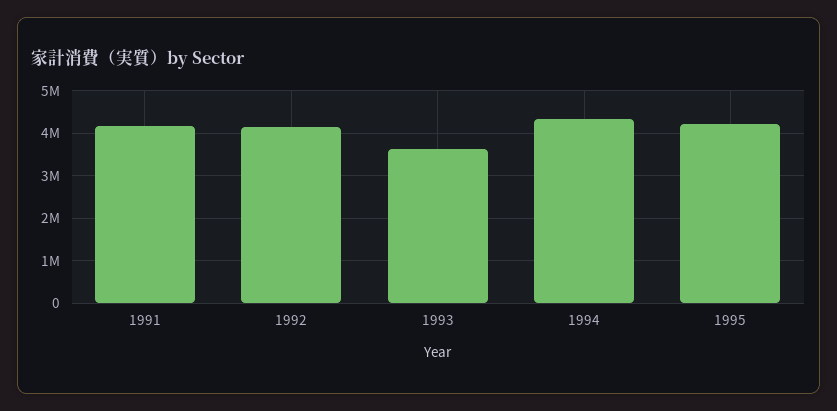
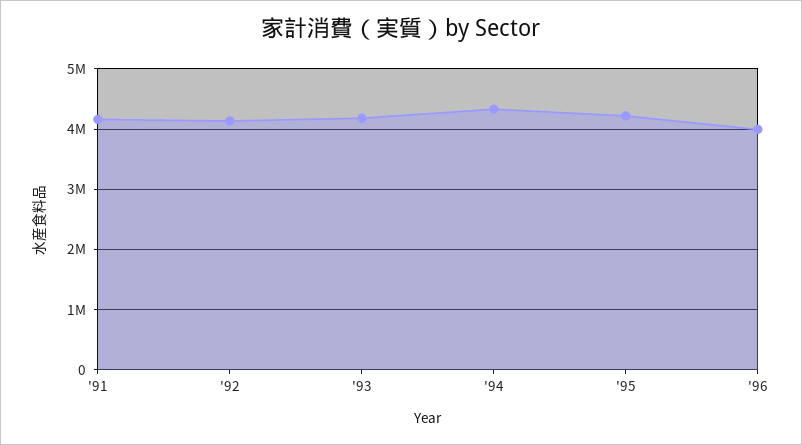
1993: 3600000 -> 4200000
'96: none -> 4000000

